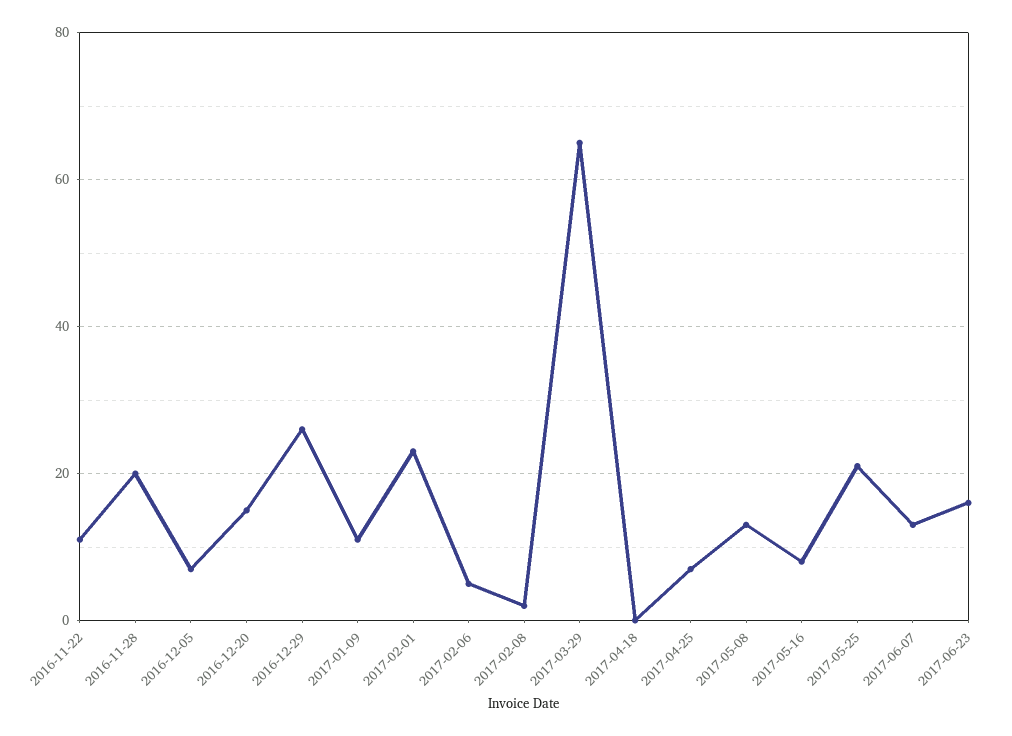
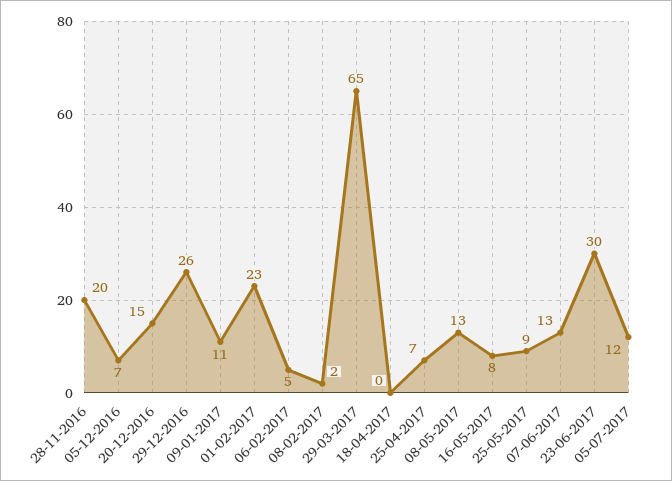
2016-11-22: 10 -> none
2017-05-25: 20 -> 9
2017-06-23: 15 -> 30
05-07-2017: none -> 12

